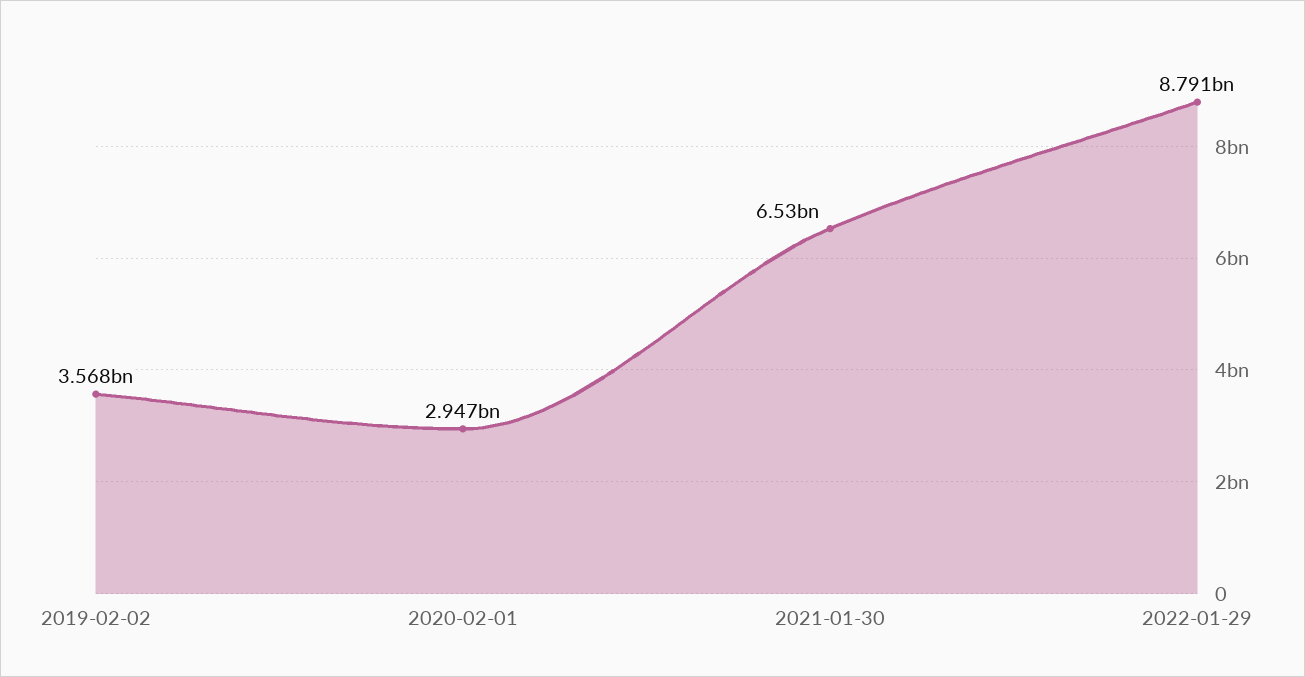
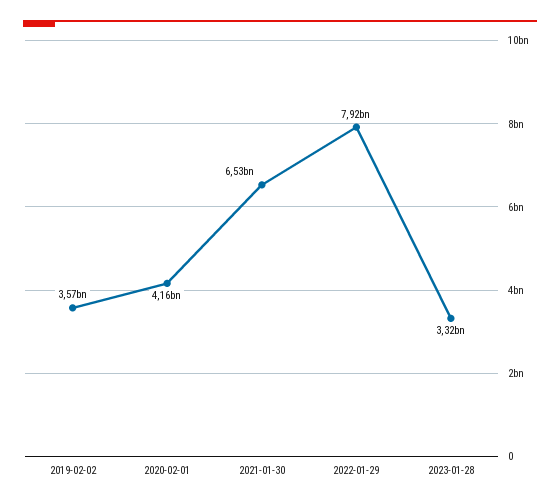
2020-02-01: 2947000000 -> 4160000000
2022-01-29: 8791000000 -> 7920000000
2023-01-28: none -> 3320000000

